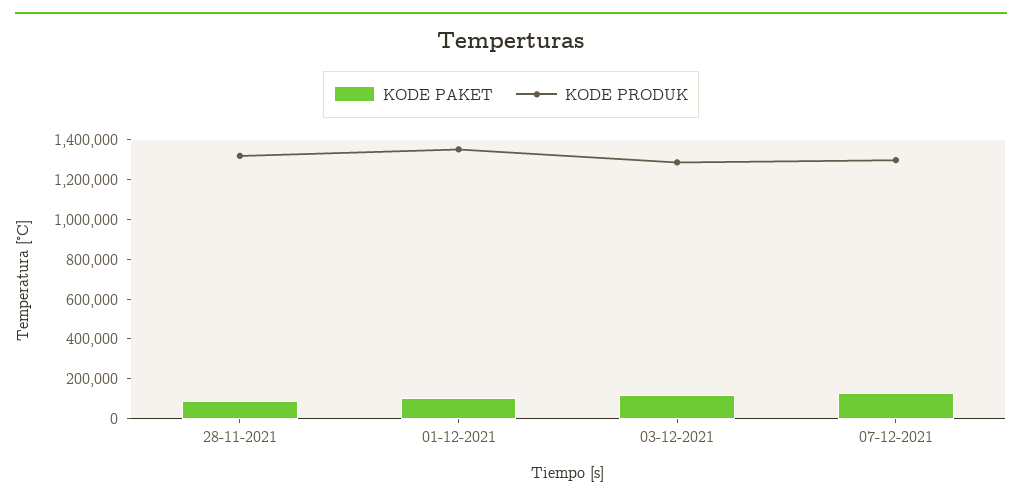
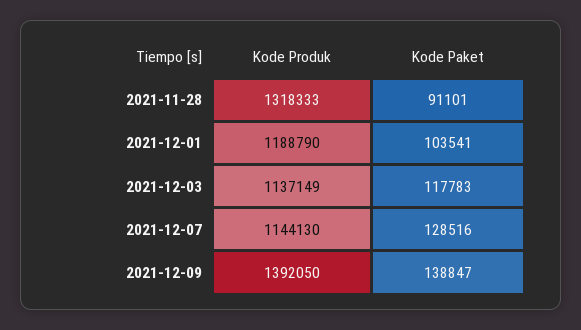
KODE PRODUK, 01-12-2021: 1350000 -> 1188790
KODE PRODUK, 03-12-2021: 1300000 -> 1137149
KODE PRODUK, 07-12-2021: 1300000 -> 1144130
KODE PRODUK, 2021-12-09: none -> 1392050
KODE PAKET, 2021-12-09: none -> 138847

